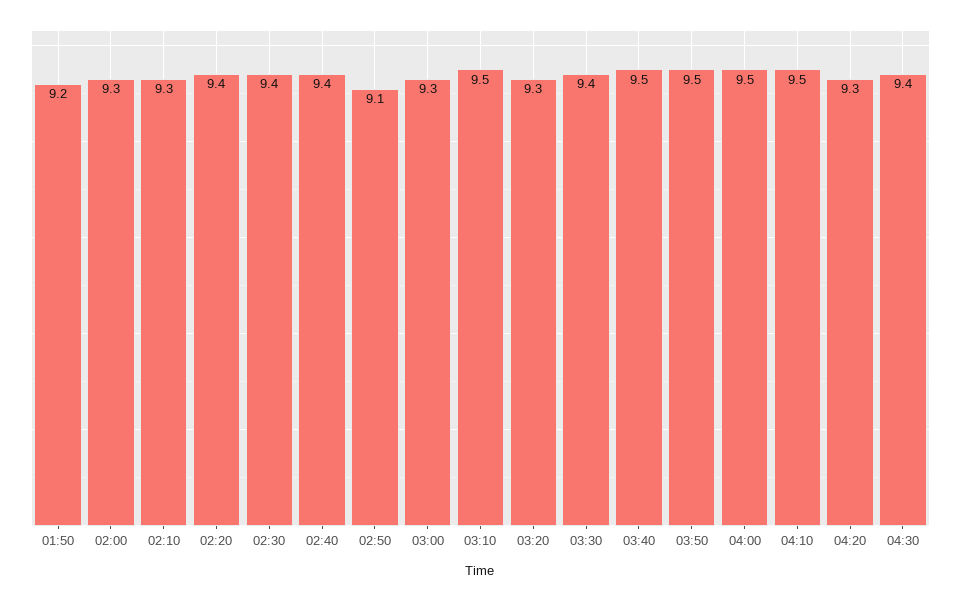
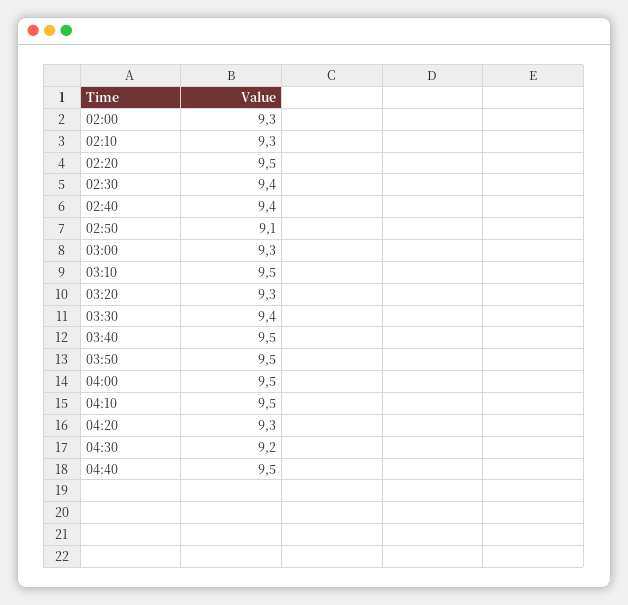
01:50: 9.2 -> none
02:20: 9.4 -> 9.5
04:30: 9.4 -> 9.2
04:40: none -> 9.5

